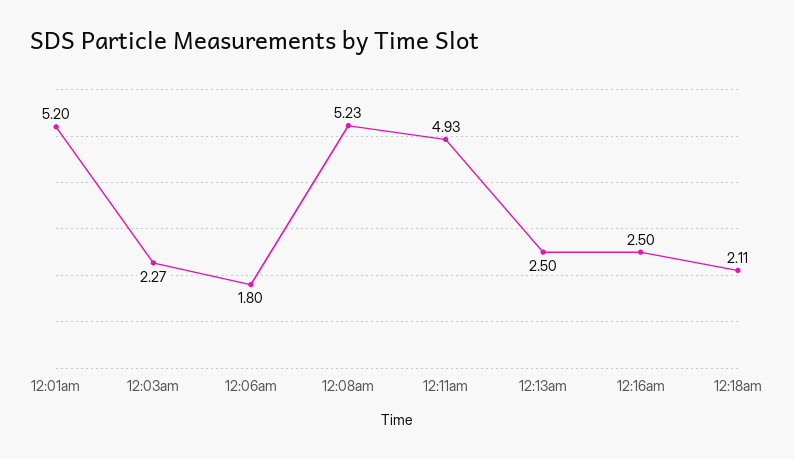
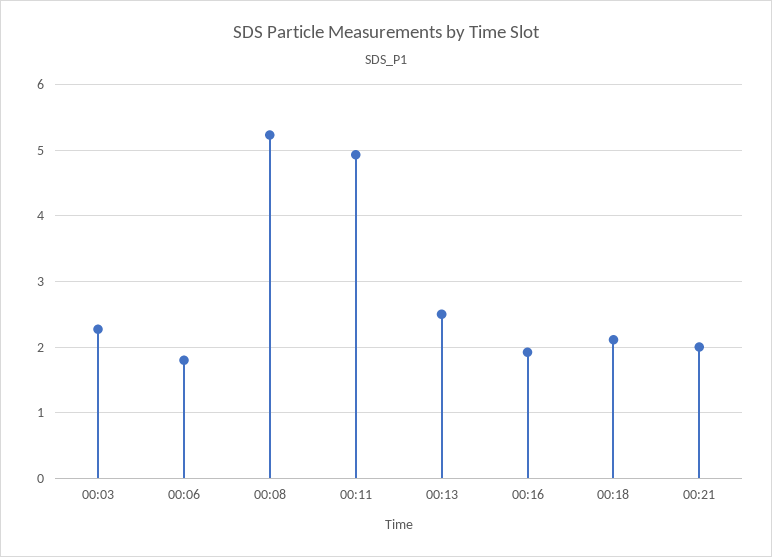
12:01am: 5.2 -> none
12:16am: 2.5 -> 1.9
00:21: none -> 2

